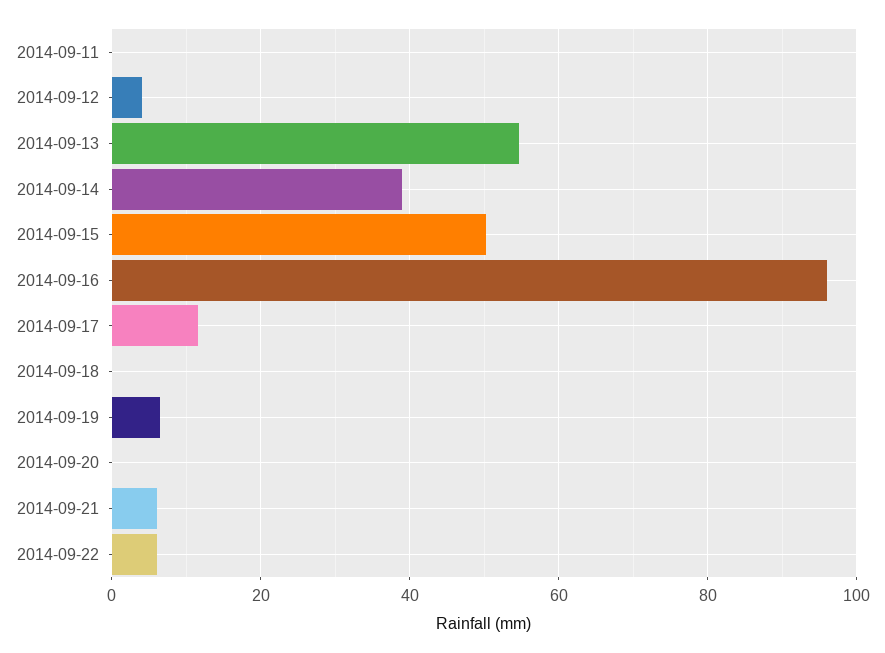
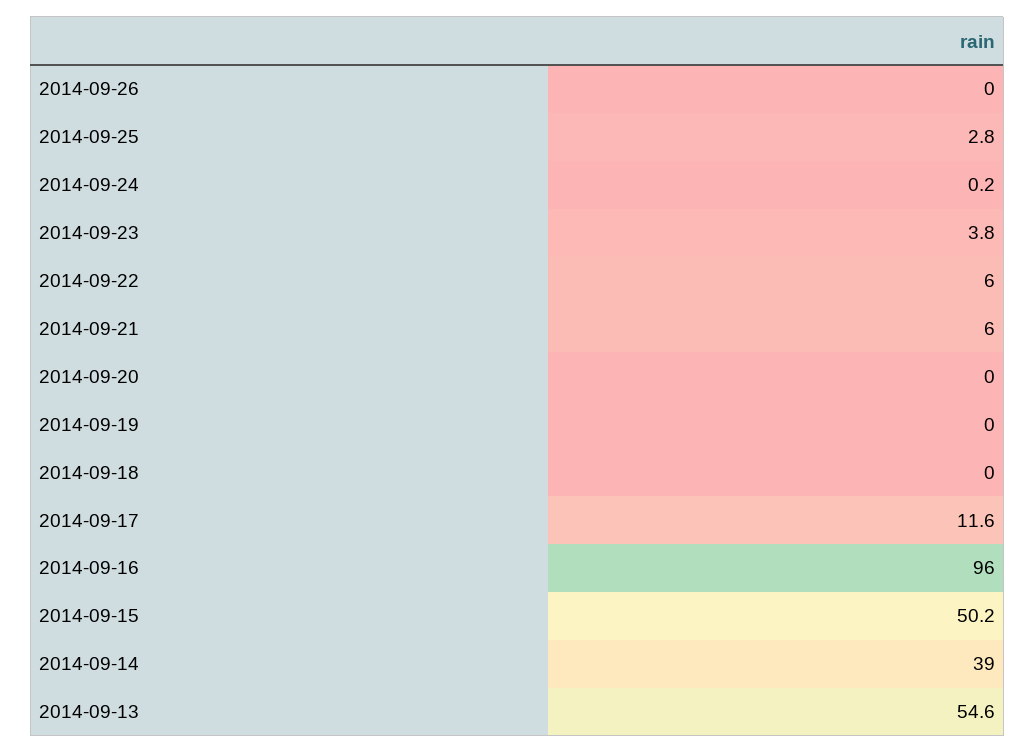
2014-09-11: 0 -> none
2014-09-12: 4 -> none
2014-09-19: 6 -> 0
2014-09-26: none -> 0
2014-09-25: none -> 2.8
2014-09-24: none -> 0.2
2014-09-23: none -> 3.8

